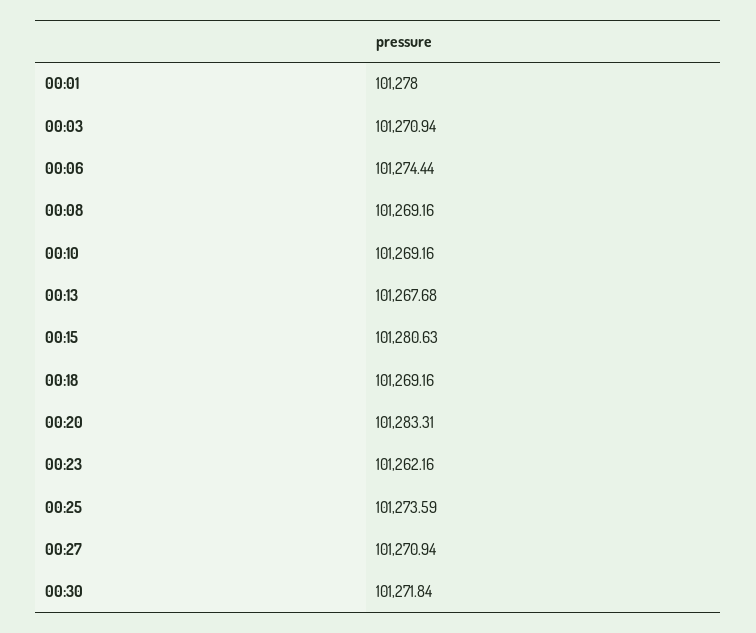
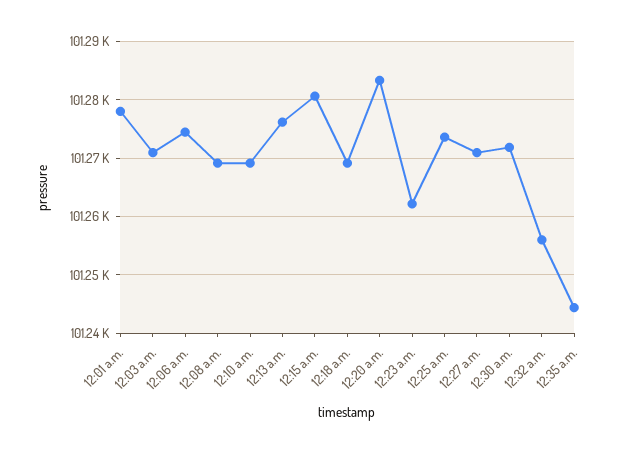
00:13: 101267.68 -> 101276
12:32 a.m.: none -> 101256
12:35 a.m.: none -> 101244

